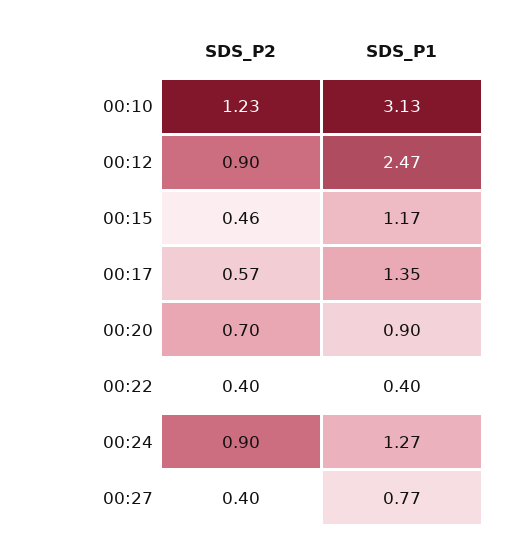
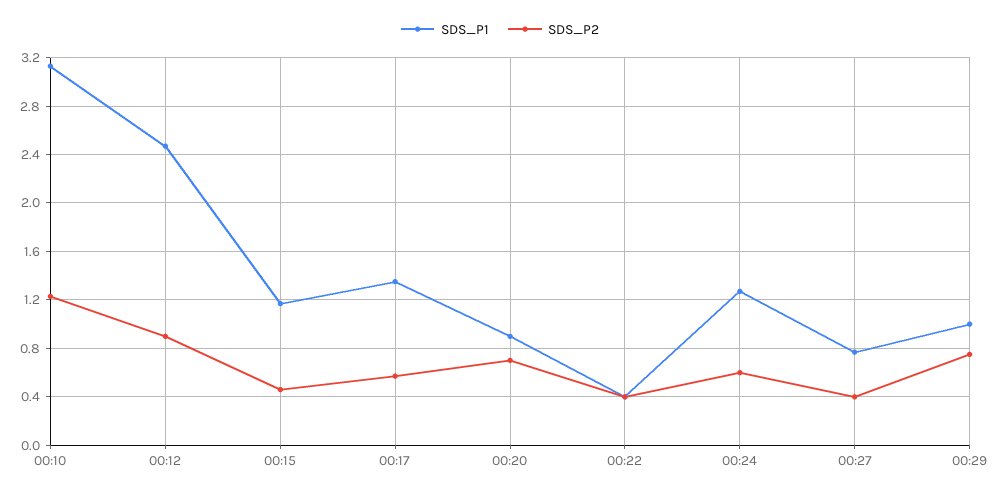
SDS_P2, 00:24: 0.9 -> 0.6
SDS_P1, 00:29: none -> 1
SDS_P2, 00:29: none -> 0.75

